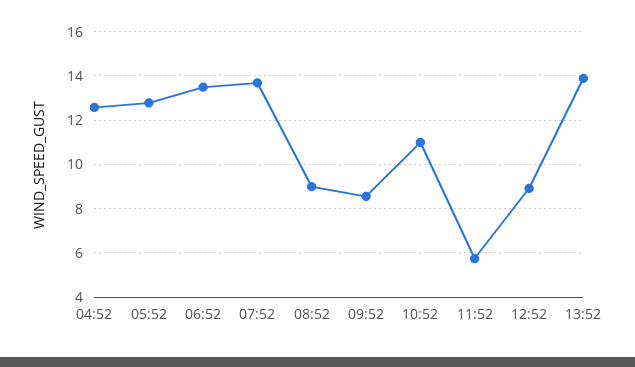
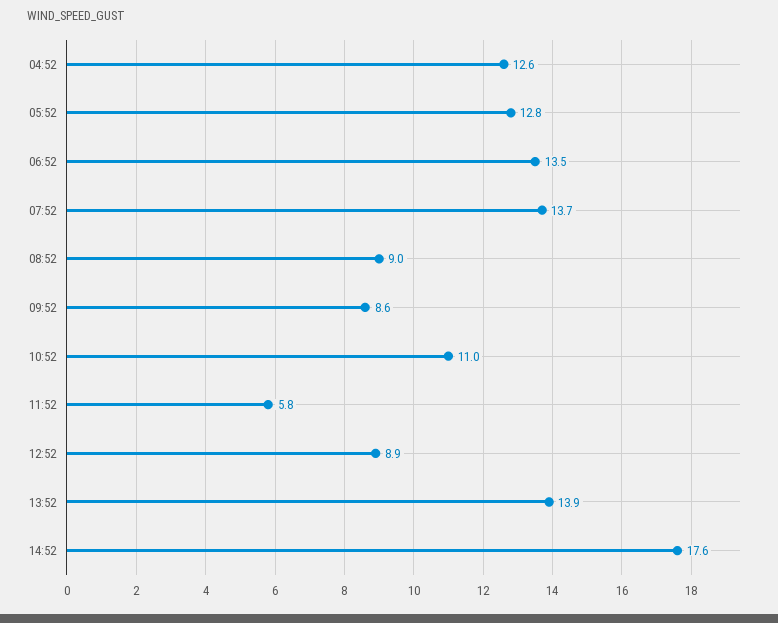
14:52: none -> 17.6

